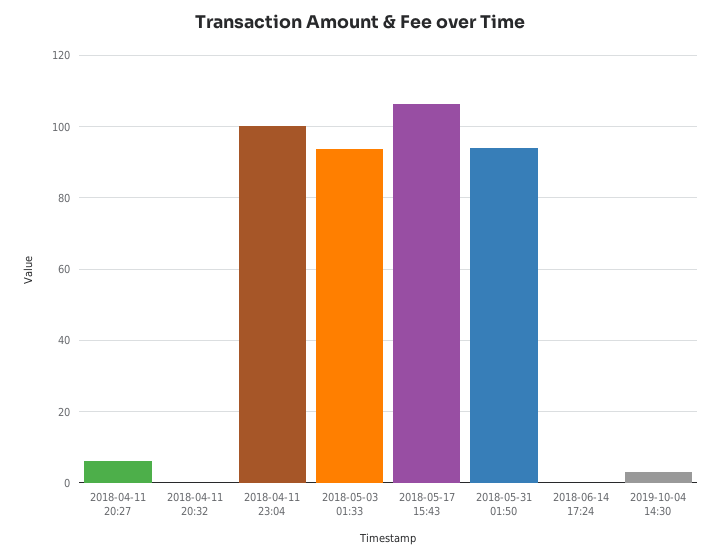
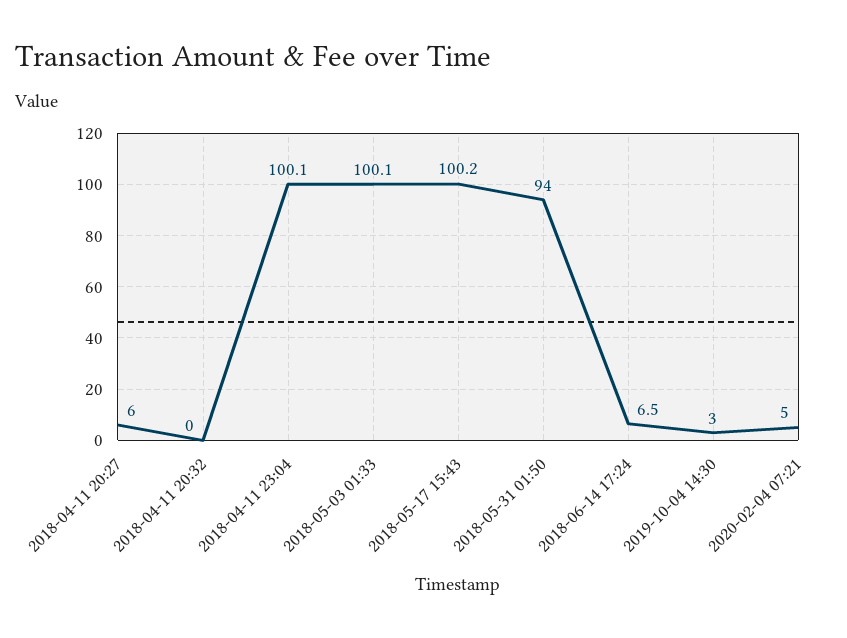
2018-05-03 01:33: 94 -> 100.1
2018-05-17 15:43: 106 -> 100.2
2018-06-14 17:24: 0 -> 6.5
2020-02-04 07:21: none -> 5

